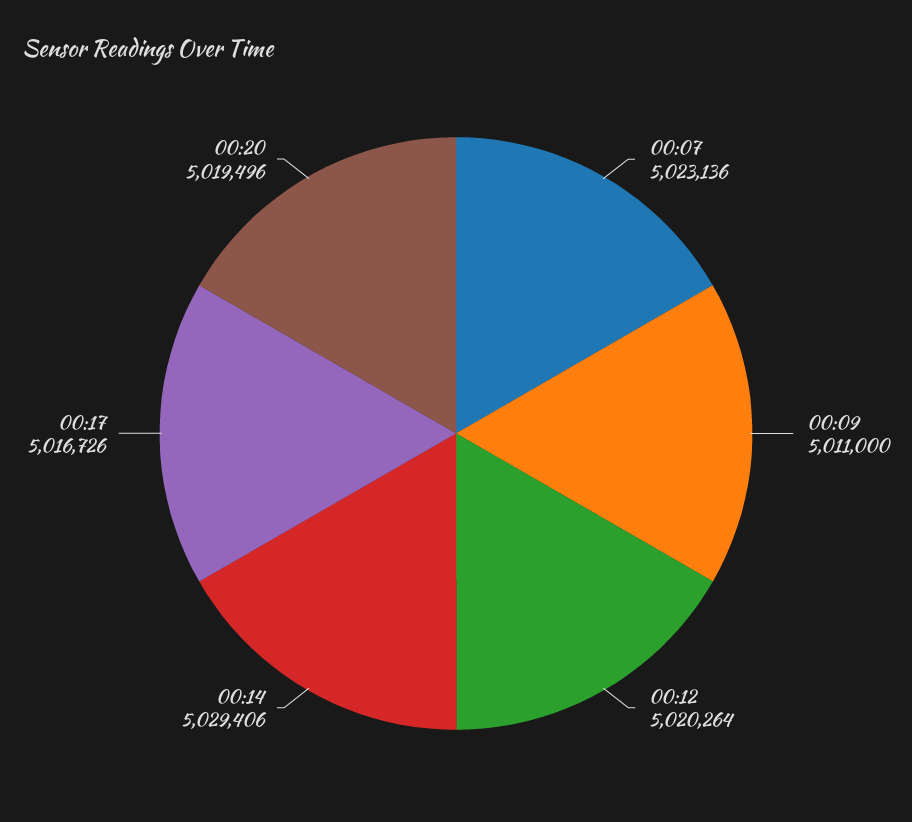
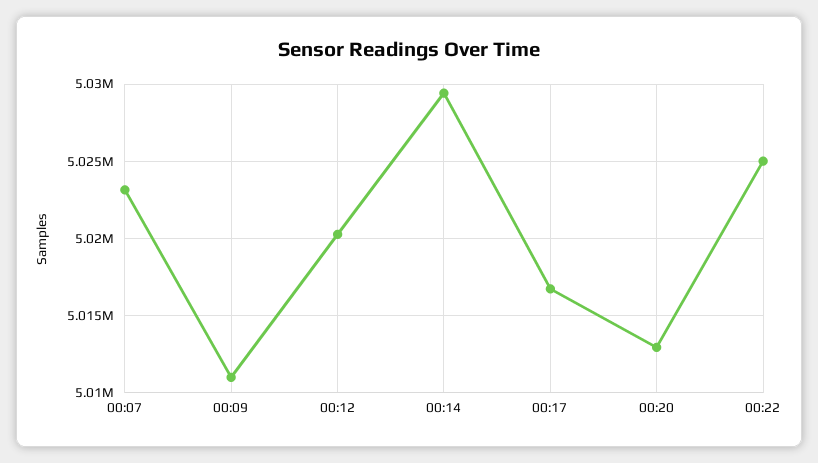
00:20: 5019496 -> 5013000
00:22: none -> 5025000

